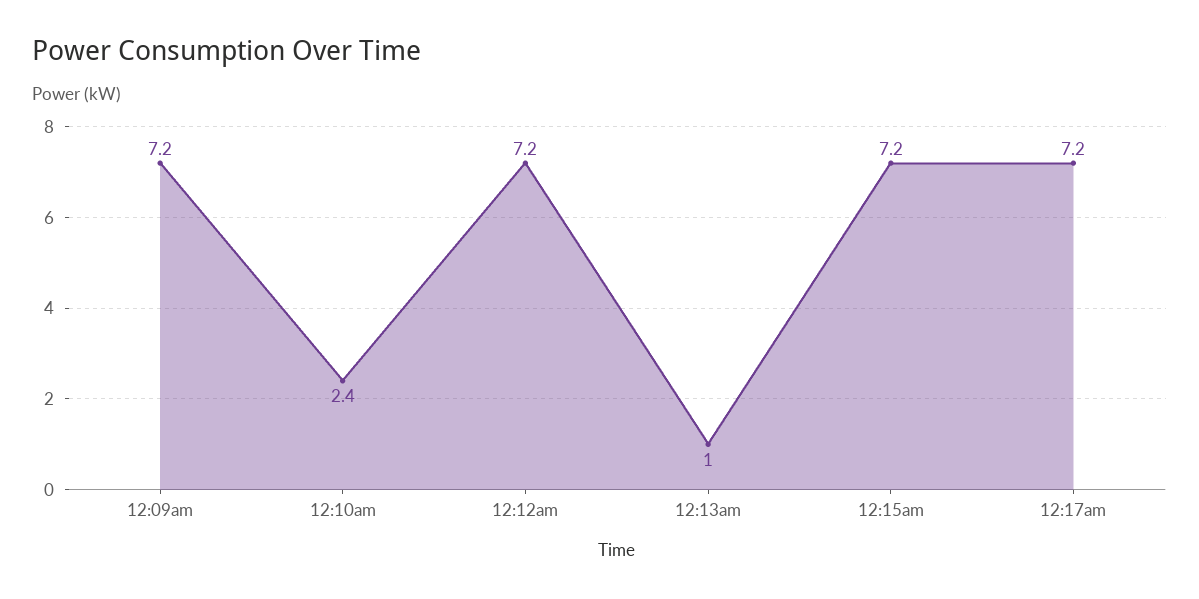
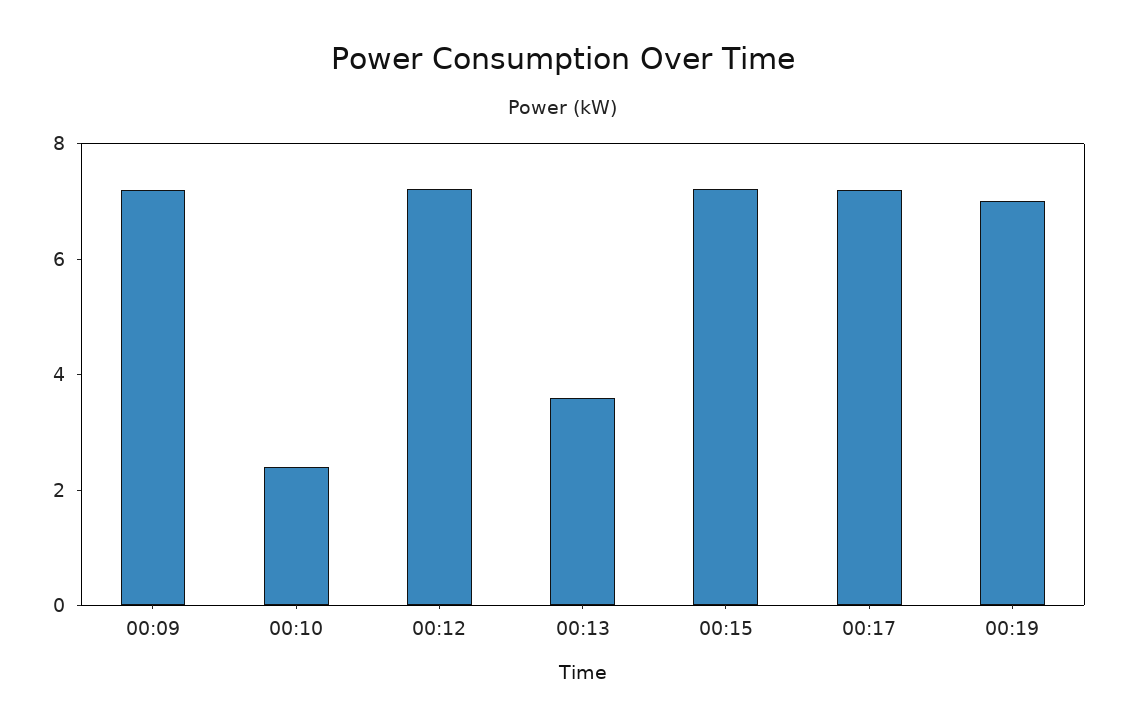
12:13am: 1 -> 3.5
00:19: none -> 7

